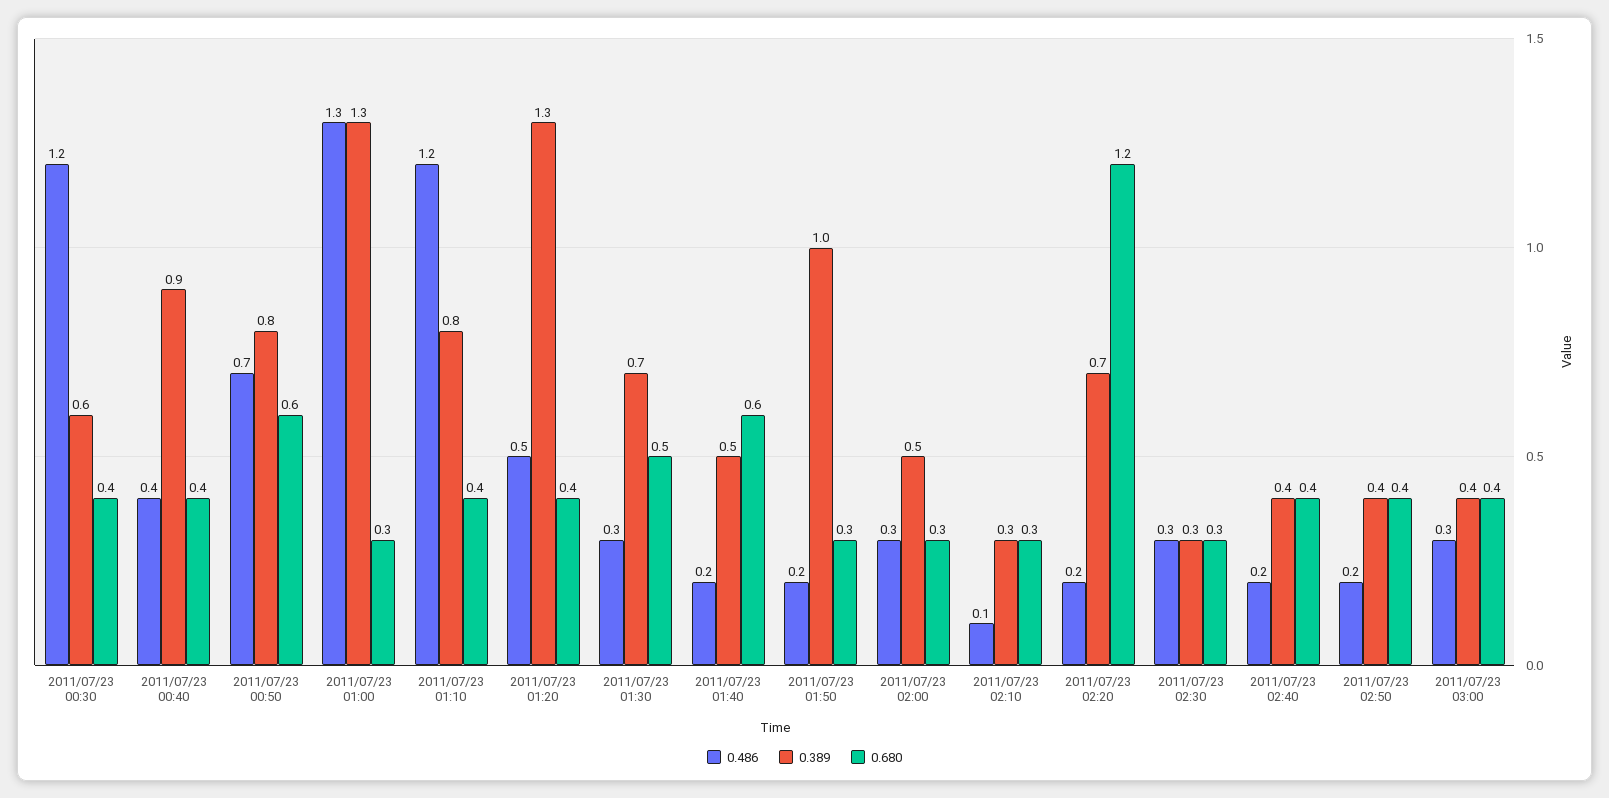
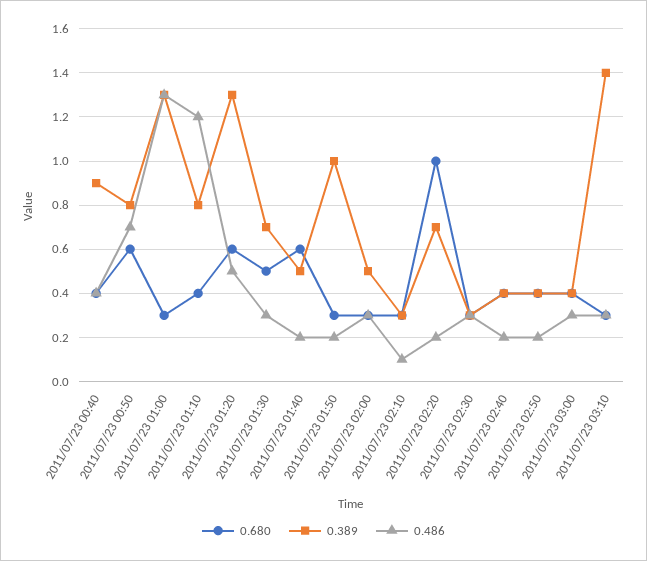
0.486, 2011/07/23 00:30: 1.2 -> none
0.389, 2011/07/23 00:30: 0.6 -> none
0.680, 2011/07/23 00:30: 0.4 -> none
0.680, 2011/07/23 01:20: 0.4 -> 0.6
0.680, 2011/07/23 02:20: 1.2 -> 1
0.680, 2011/07/23 03:10: none -> 0.3
0.389, 2011/07/23 03:10: none -> 1.4
0.486, 2011/07/23 03:10: none -> 0.3

